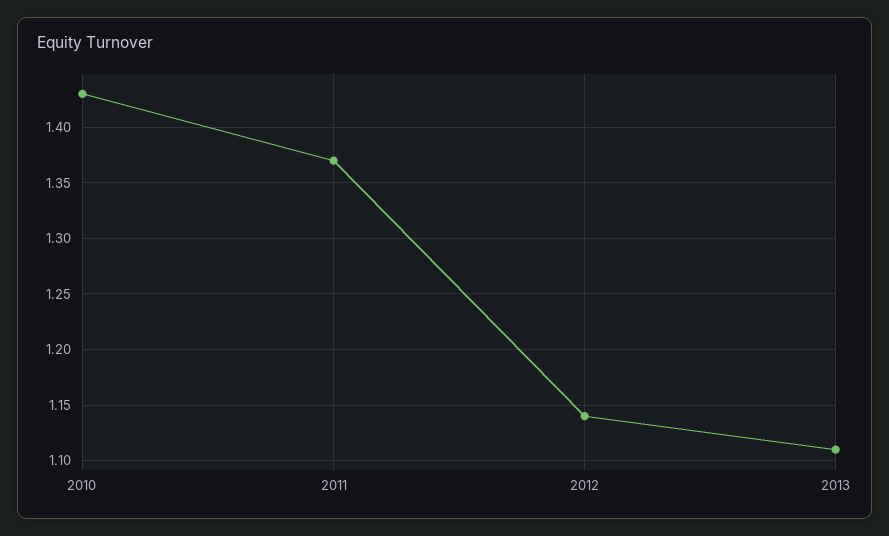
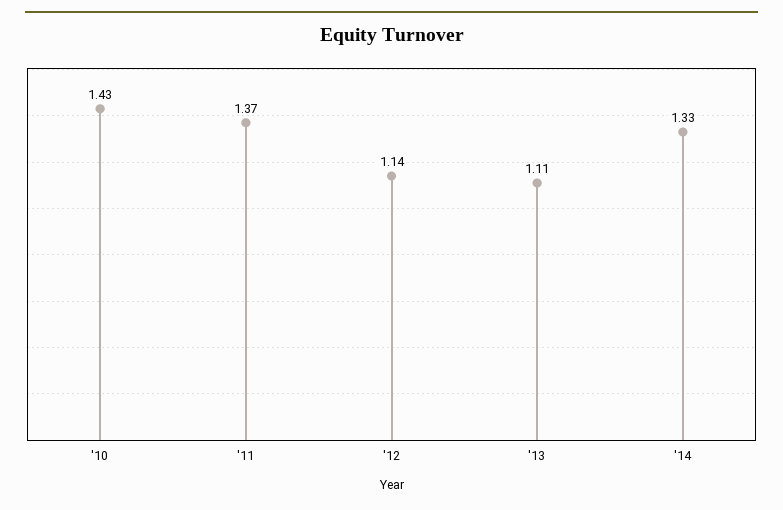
'14: none -> 1.33

